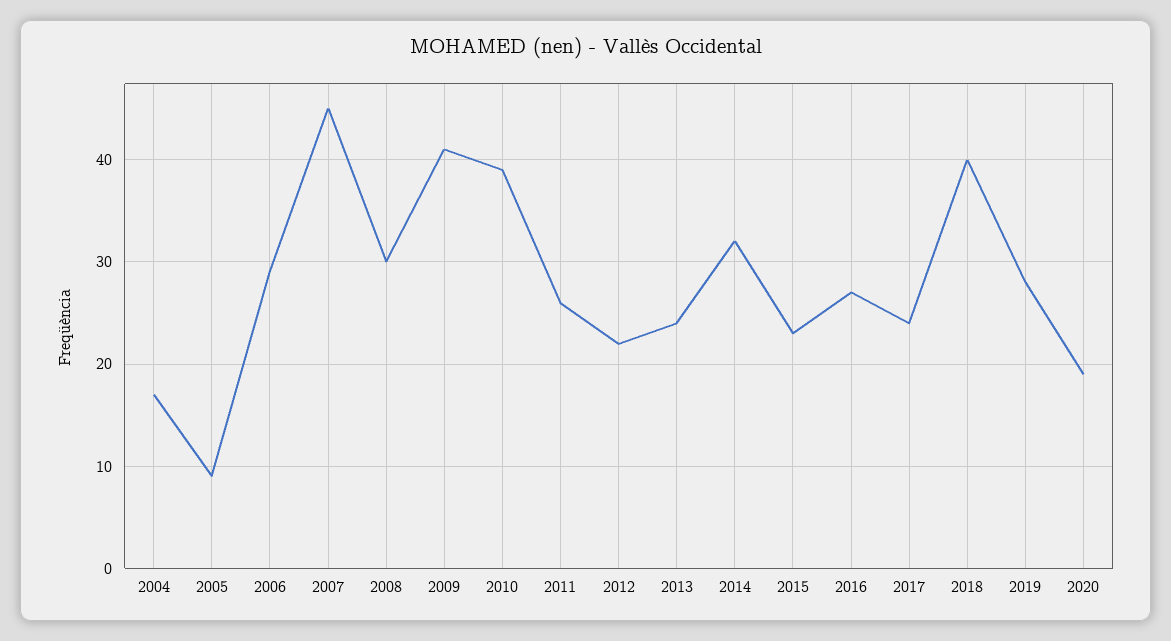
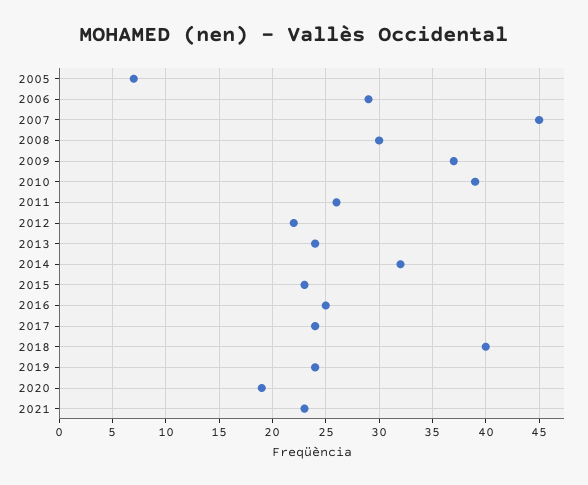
2004: 17 -> none
2005: 9 -> 7
2009: 41 -> 37
2016: 27 -> 25
2019: 28 -> 24
2021: none -> 23

